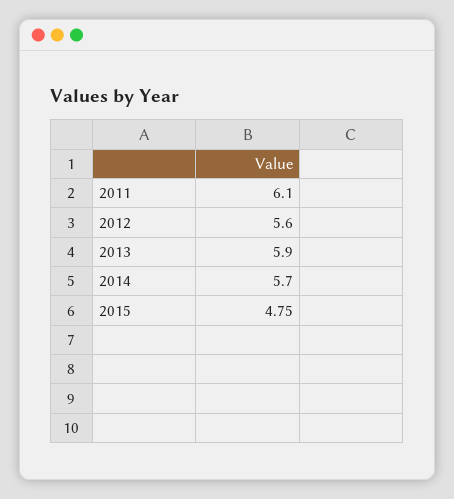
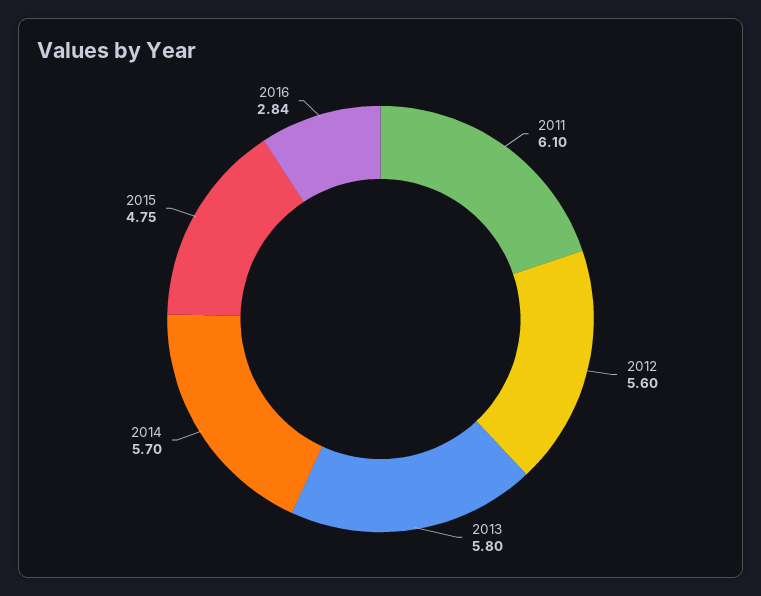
2013: 5.9 -> 5.8
2016: none -> 2.84

